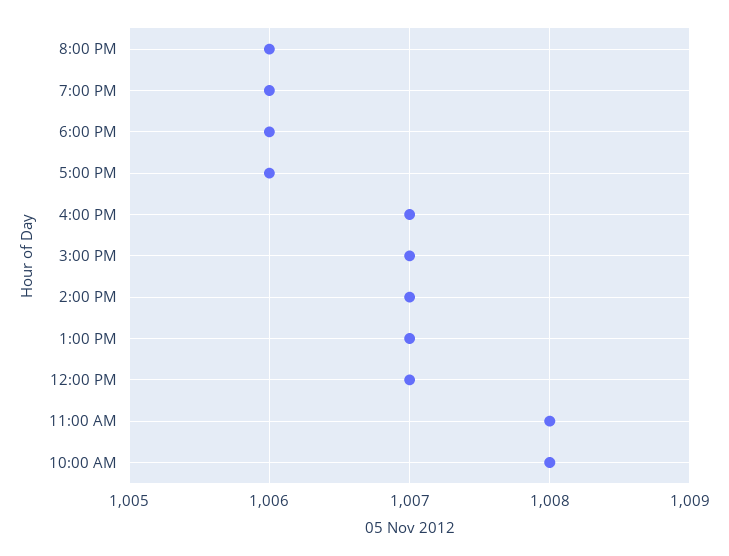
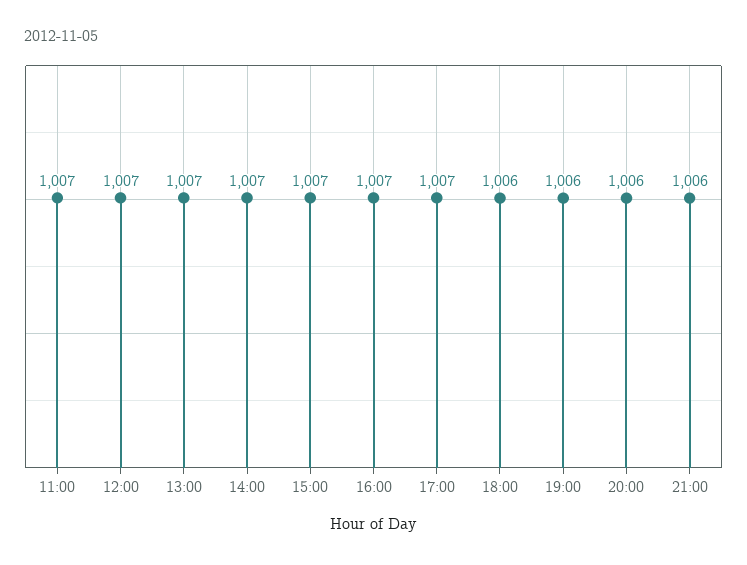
5:00 PM: 1006 -> 1007
11:00 AM: 1008 -> 1007
10:00 AM: 1008 -> none
21:00: none -> 1006

